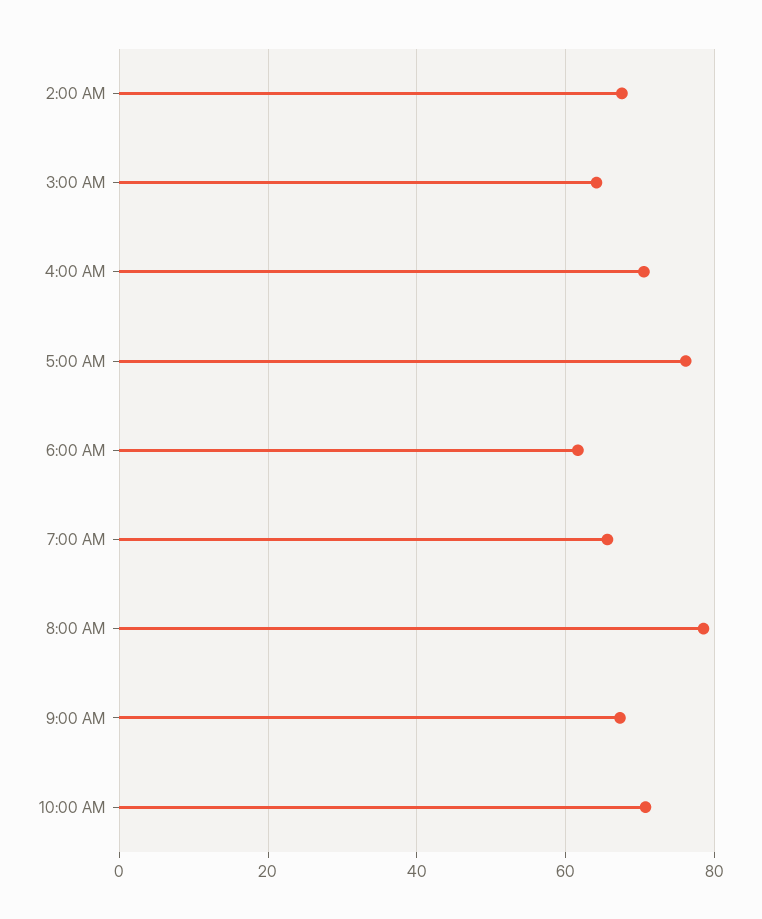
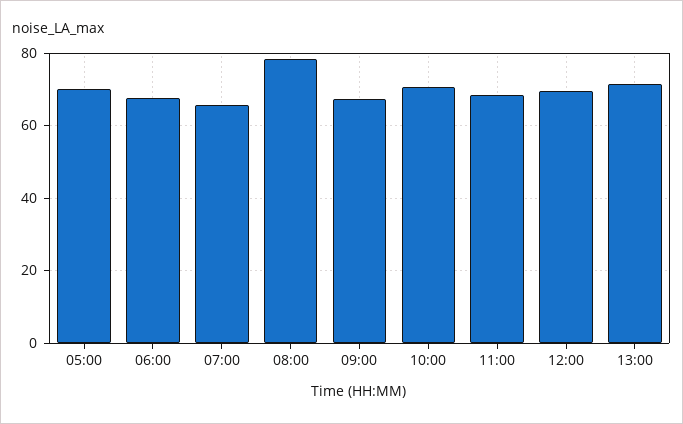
2:00 AM: 68 -> none
3:00 AM: 64 -> none
4:00 AM: 70 -> none
5:00 AM: 76 -> 70
6:00 AM: 62 -> 68
11:00: none -> 68
12:00: none -> 70
13:00: none -> 72

